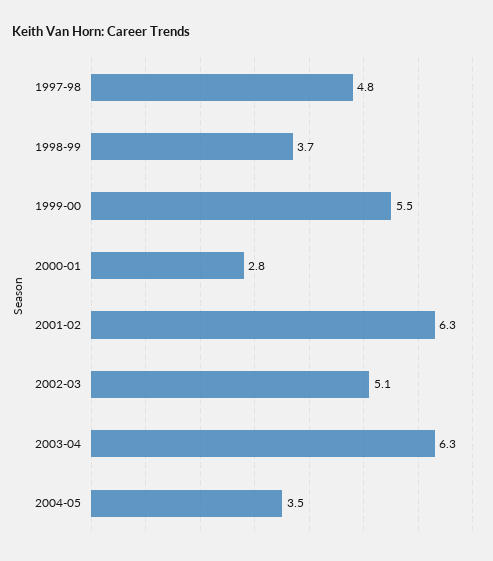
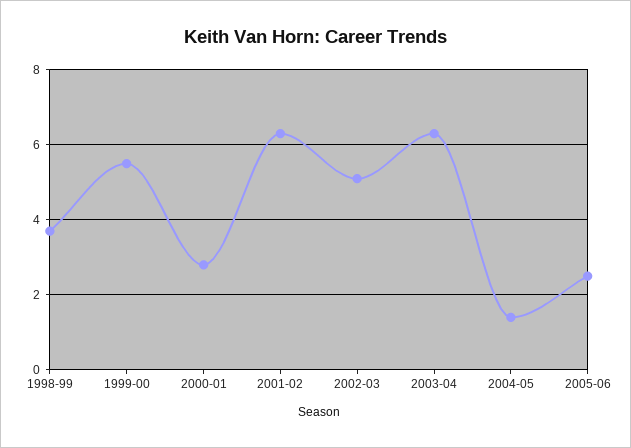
1997-98: 4.8 -> none
2004-05: 3.5 -> 1.5
2005-06: none -> 2.5

